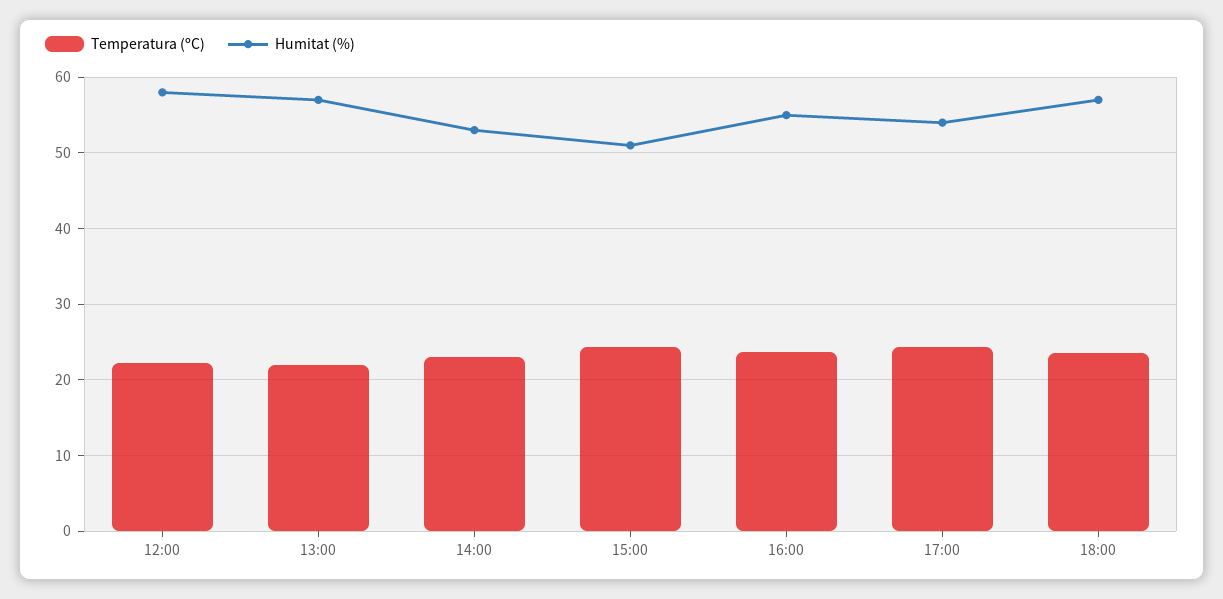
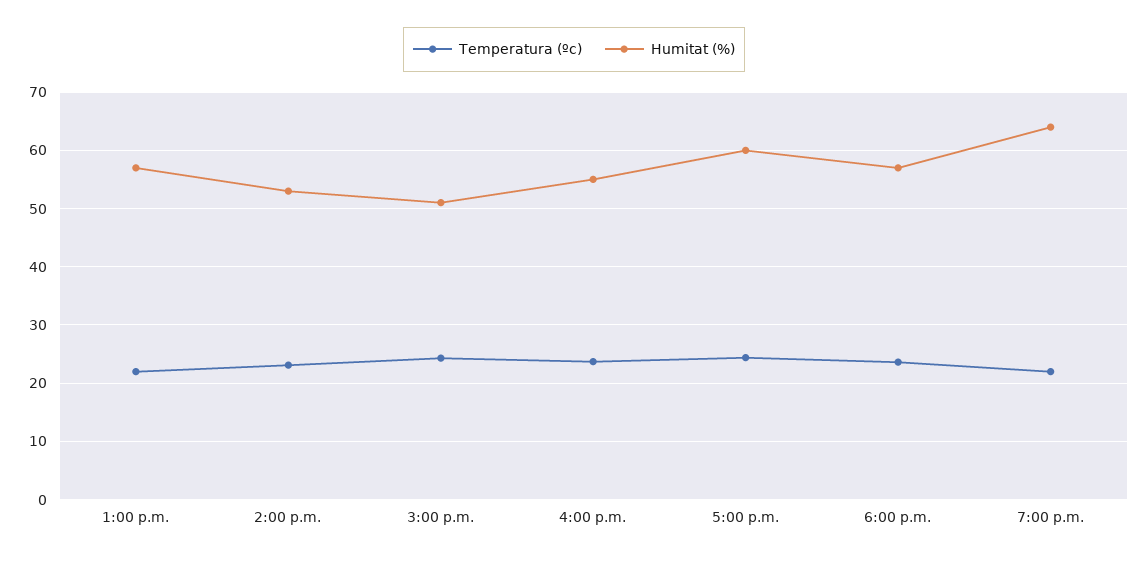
Temperatura (ºC), 12:00: 22 -> none
Humitat (%), 12:00: 58 -> none
Humitat (%), 17:00: 54 -> 60
Temperatura (ºC), 7:00 p.m.: none -> 22
Humitat (%), 7:00 p.m.: none -> 64

